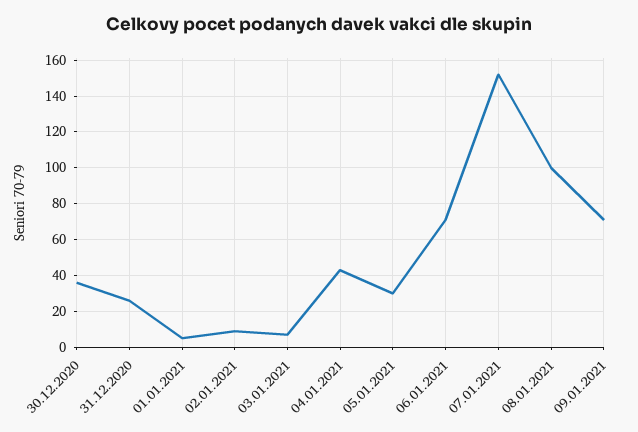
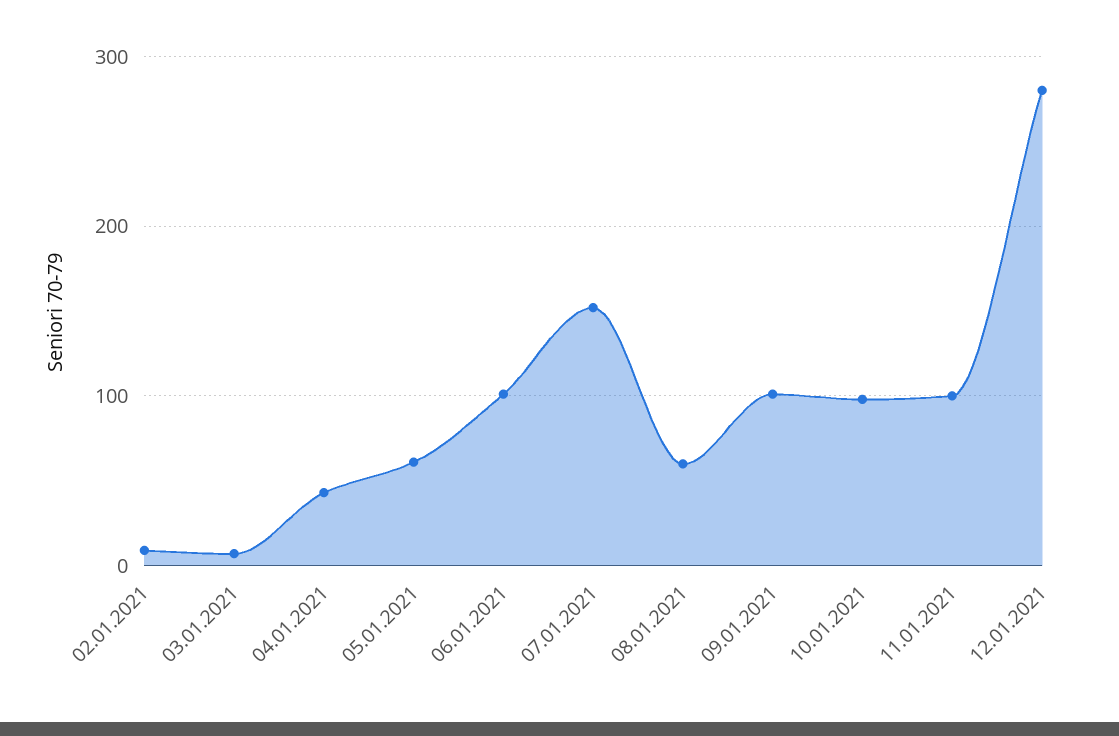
30.12.2020: 35 -> none
31.12.2020: 25 -> none
01.01.2021: 5 -> none
05.01.2021: 30 -> 60
06.01.2021: 70 -> 100
08.01.2021: 100 -> 60
09.01.2021: 70 -> 100
10.01.2021: none -> 100
11.01.2021: none -> 100
12.01.2021: none -> 280

